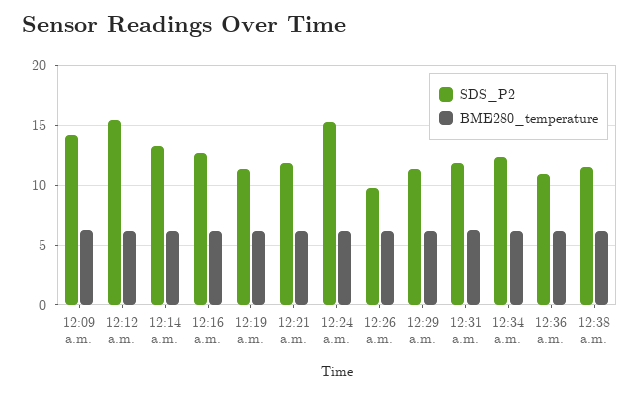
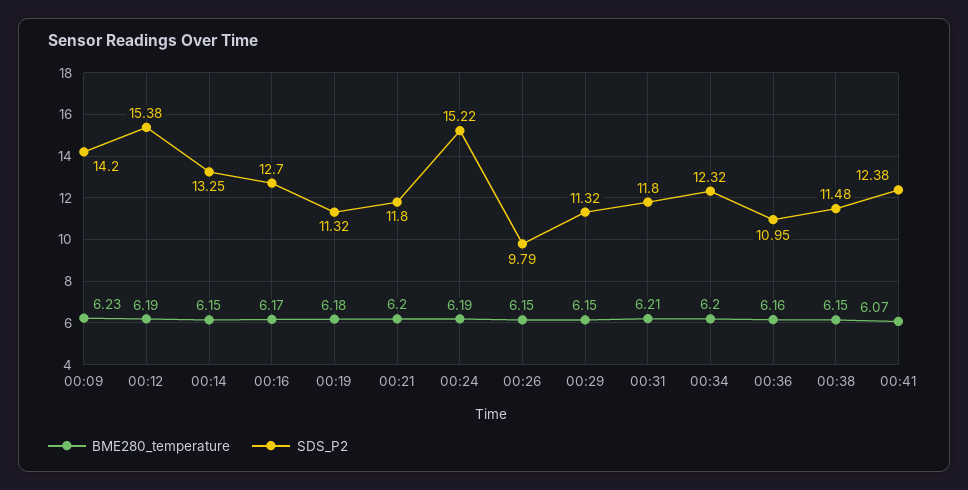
BME280_temperature, 00:41: none -> 6.07
SDS_P2, 00:41: none -> 12.38

